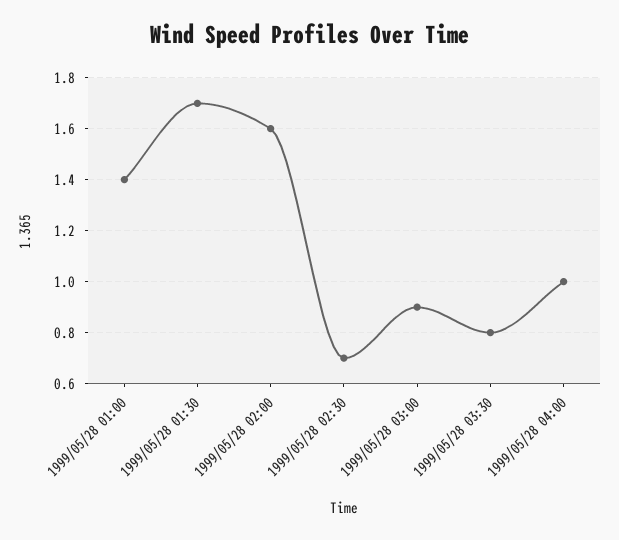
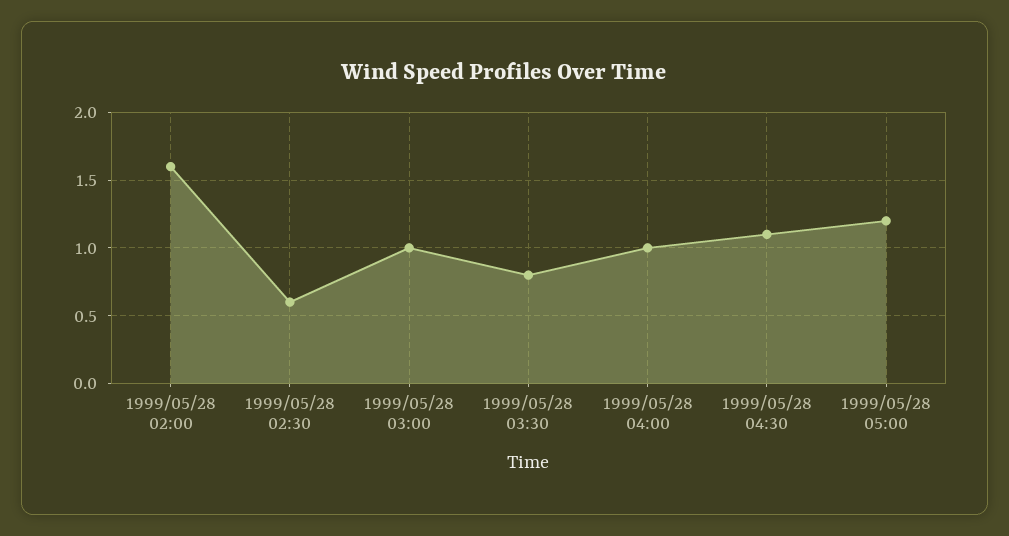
1999/05/28 01:00: 1.4 -> none
1999/05/28 01:30: 1.7 -> none
1999/05/28 02:30: 0.7 -> 0.6
1999/05/28 03:00: 0.9 -> 1
1999/05/28 04:30: none -> 1.1
1999/05/28 05:00: none -> 1.2

